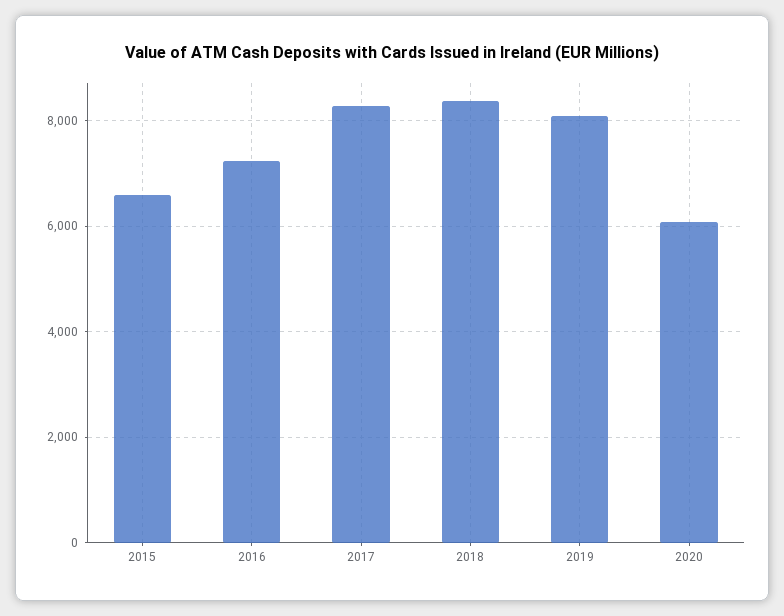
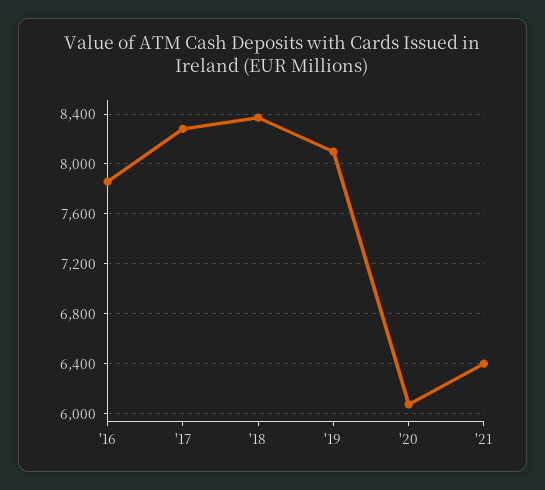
2015: 6600 -> none
2016: 7200 -> 7850
'21: none -> 6400

